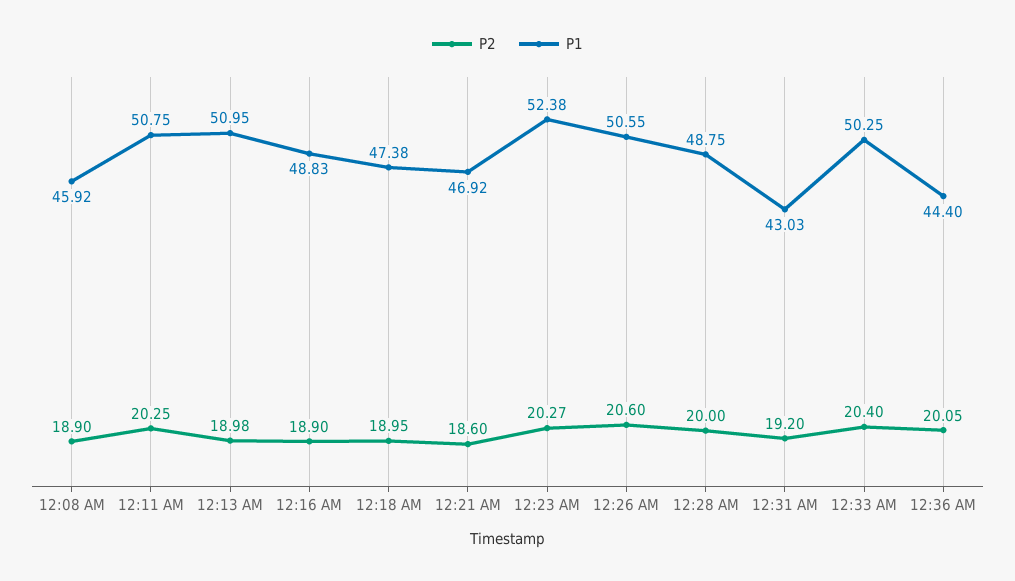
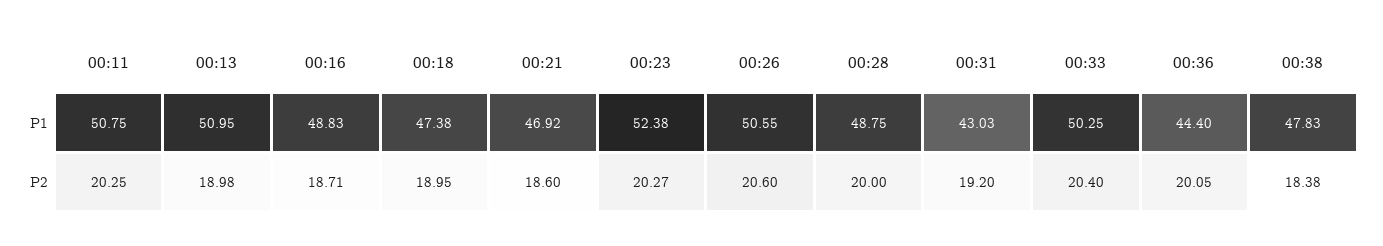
P2, 12:08 AM: 18.9 -> none
P1, 12:08 AM: 45.92 -> none
P2, 12:16 AM: 18.9 -> 18.71
P1, 00:38: none -> 47.83
P2, 00:38: none -> 18.38

